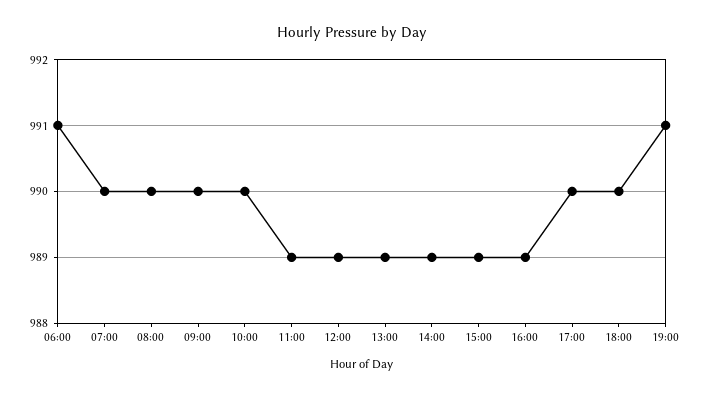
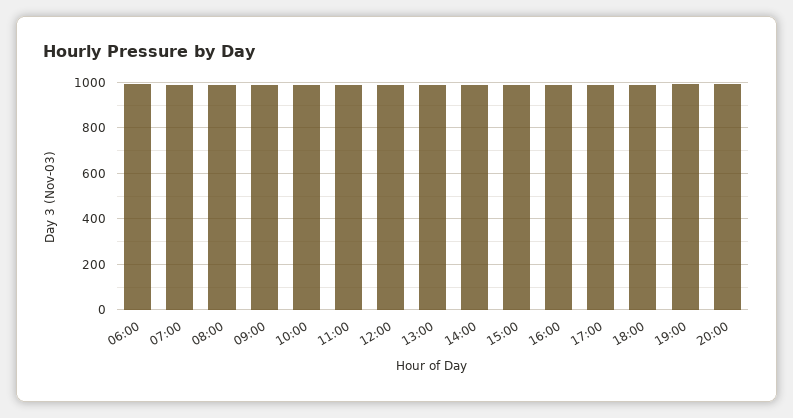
20:00: none -> 1000

